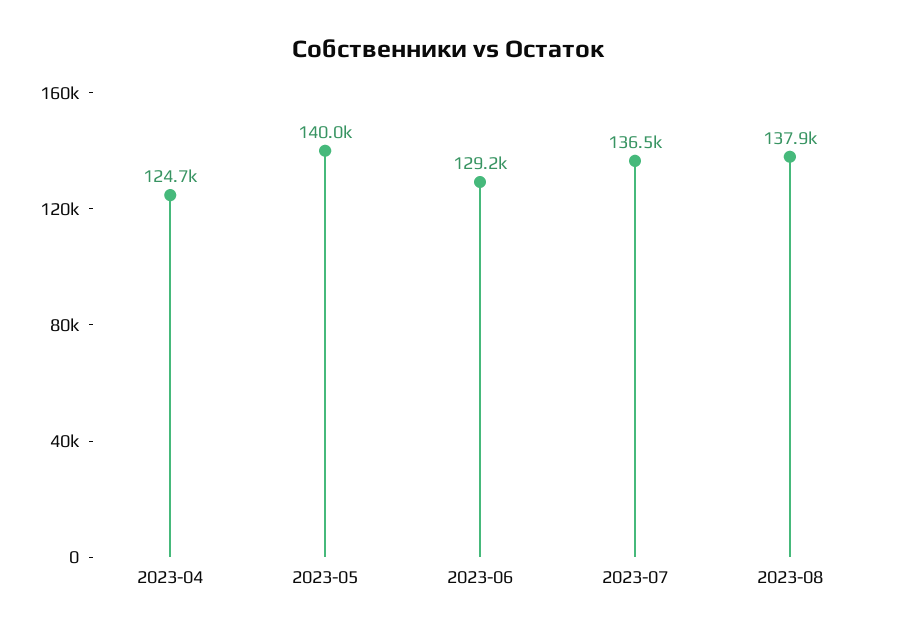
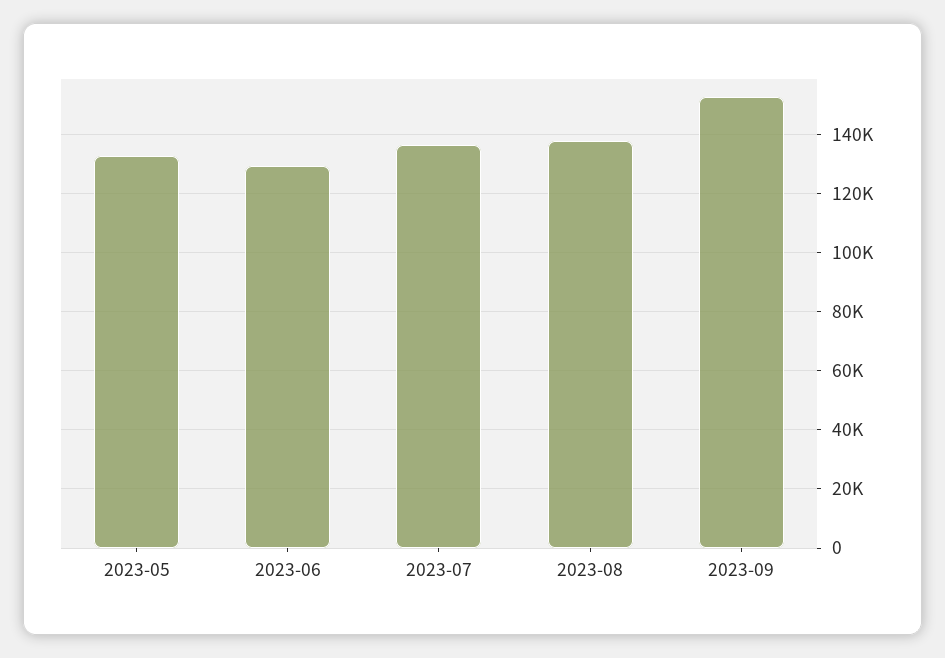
2023-04: 124700 -> none
2023-05: 140000 -> 132500
2023-09: none -> 152500

